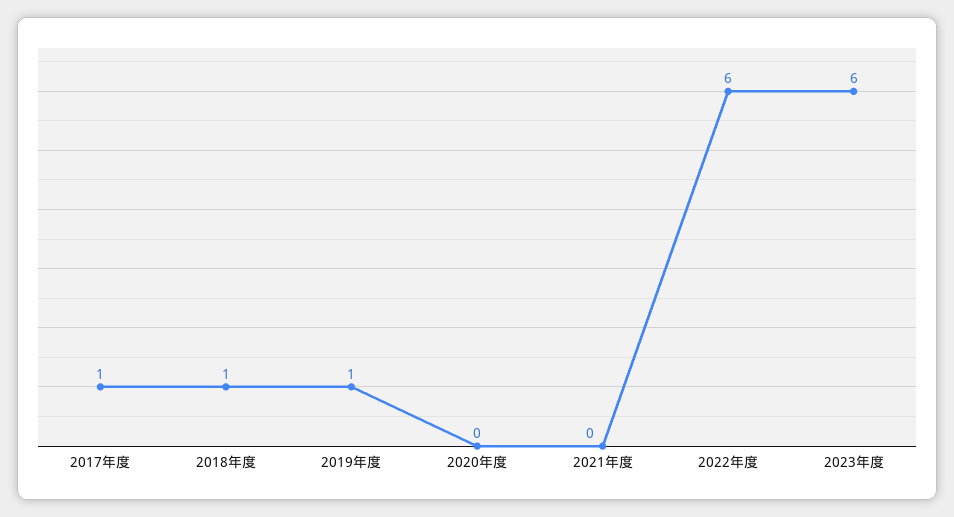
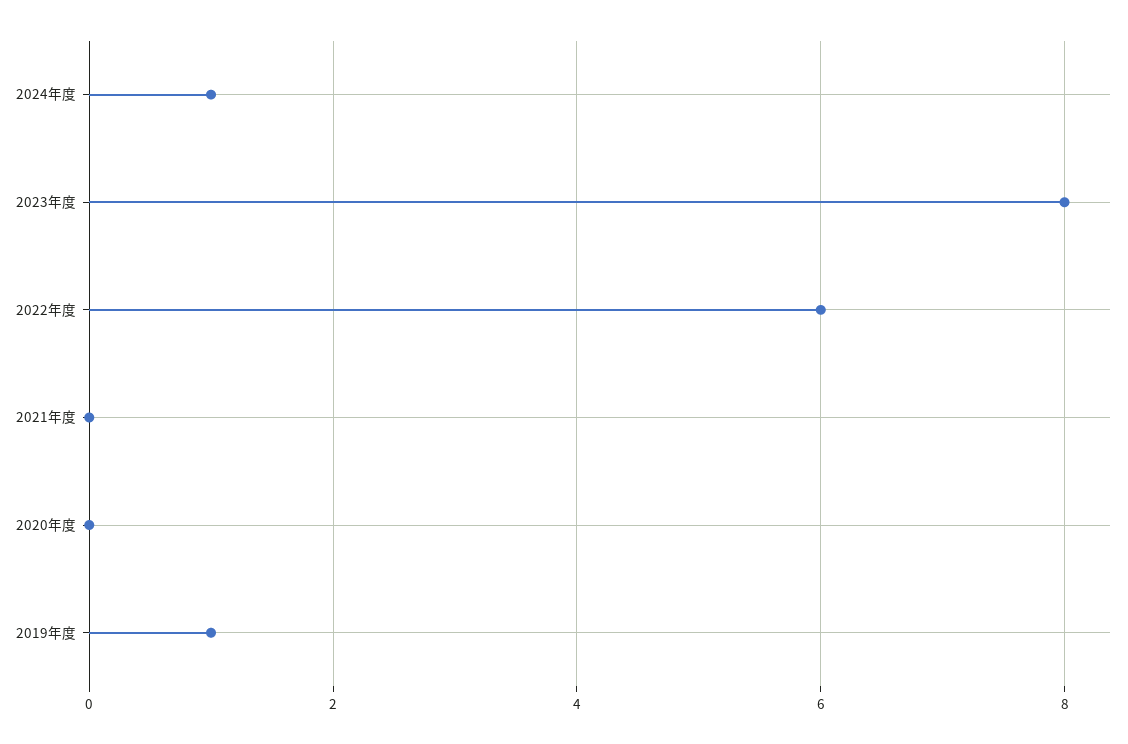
2017年度: 1 -> none
2018年度: 1 -> none
2023年度: 6 -> 8
2024年度: none -> 1

